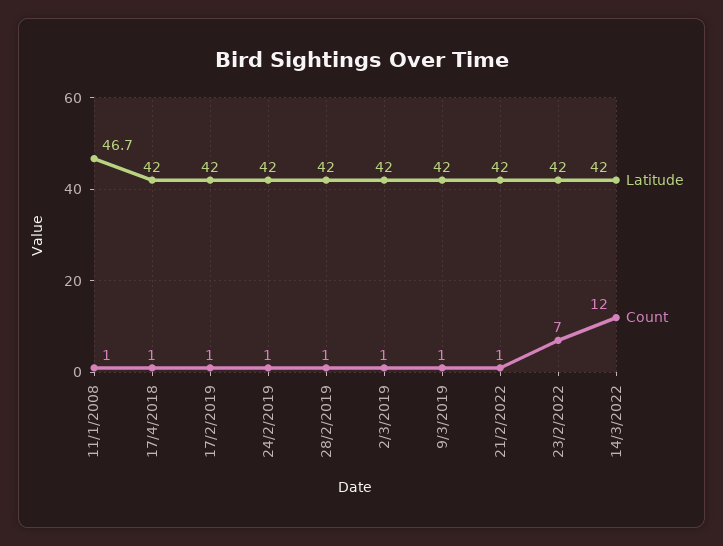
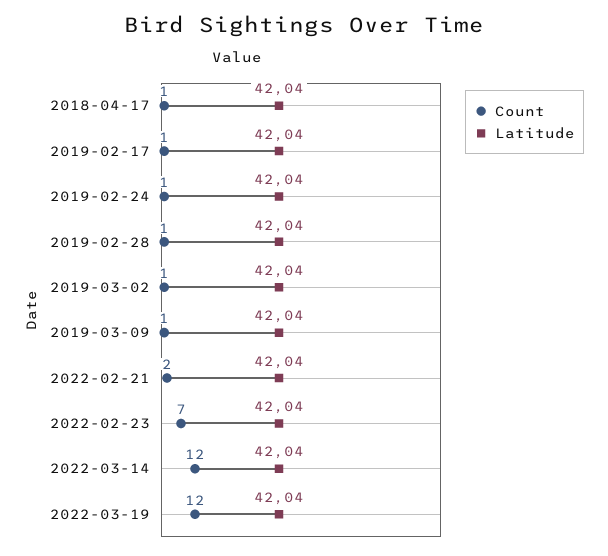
Latitude, 11/1/2008: 46.7 -> none
Count, 11/1/2008: 1 -> none
Count, 21/2/2022: 1 -> 2
Count, 2022-03-19: none -> 12
Latitude, 2022-03-19: none -> 42.04

